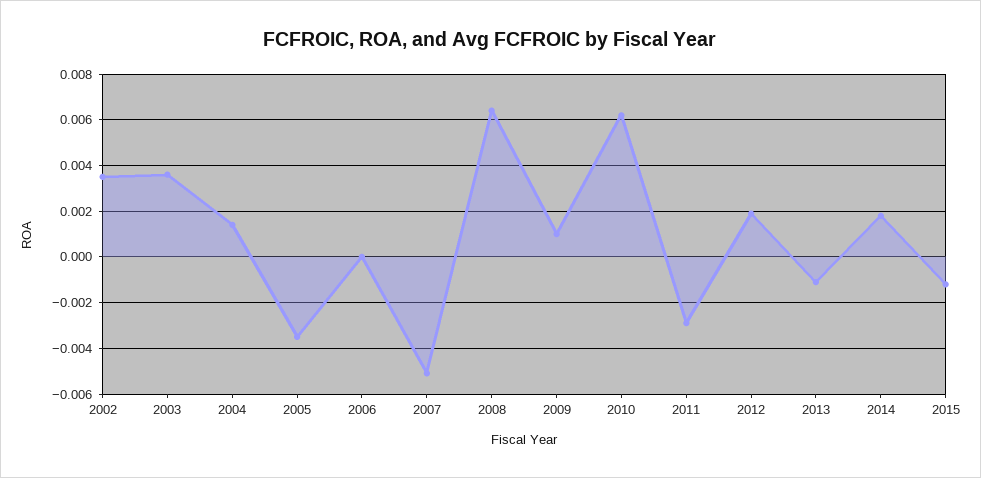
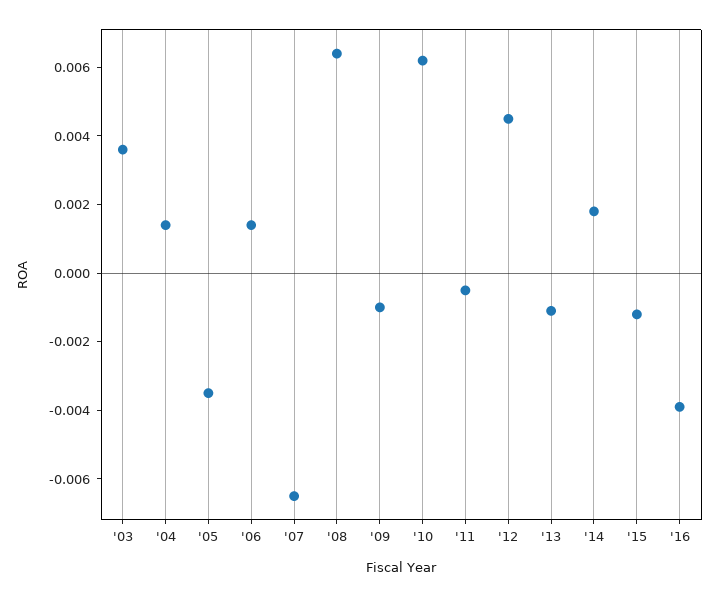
2002: 0.0035 -> none
2006: 0 -> 0.0015
2007: -0.005 -> -0.0065
2009: 0.001 -> -0.001
2011: -0.003 -> -0.0005
2012: 0.002 -> 0.0045
'16: none -> -0.004

